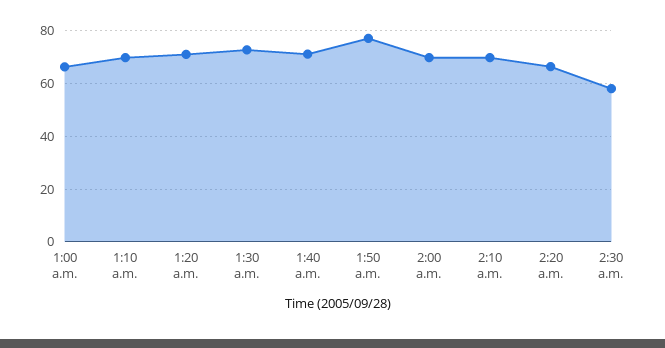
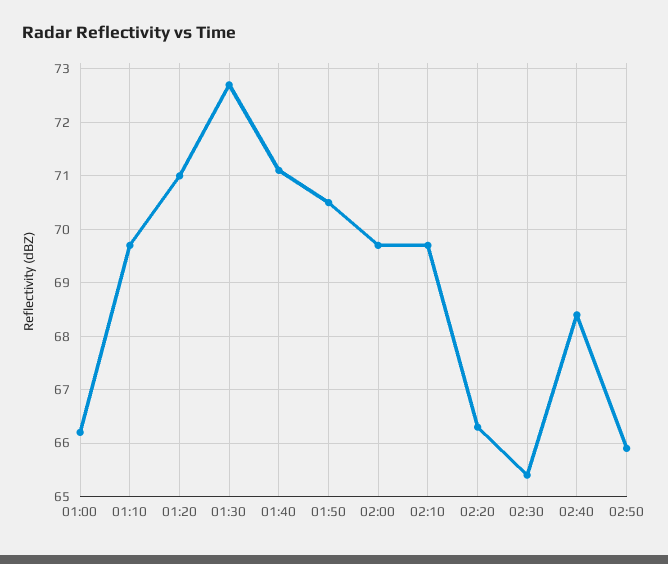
1:50 a.m.: 77.5 -> 70.5
2:30 a.m.: 57.5 -> 65.5
02:40: none -> 68.5
02:50: none -> 66

